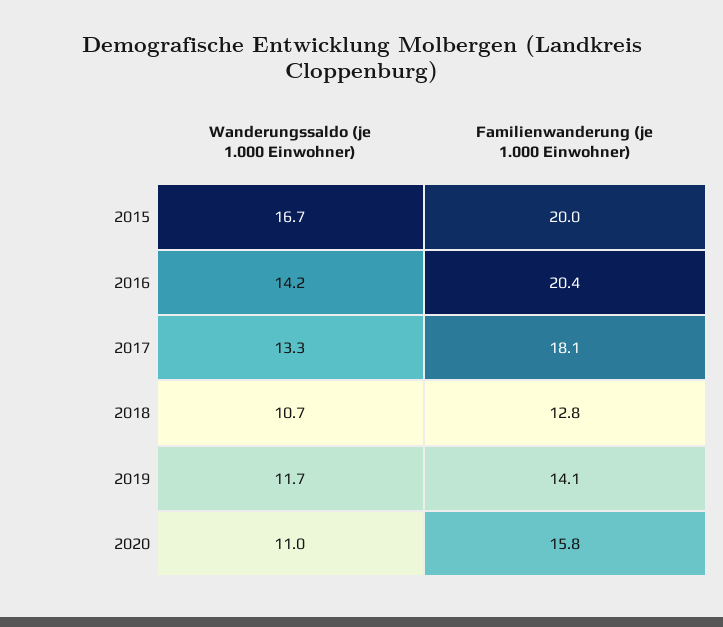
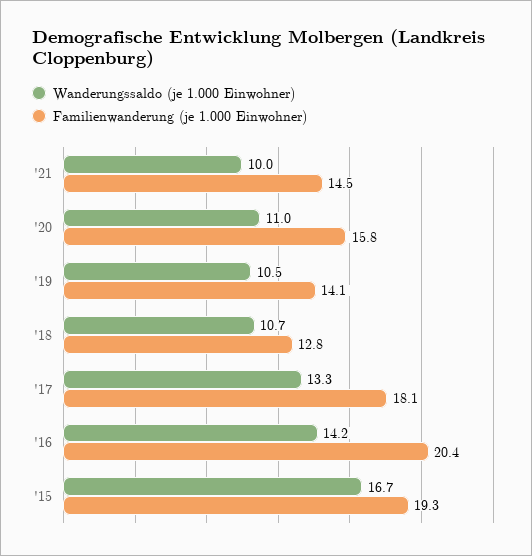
Familienwanderung (je 1.000 Einwohner), 2015: 20 -> 19.3
Wanderungssaldo (je 1.000 Einwohner), 2019: 11.7 -> 10.5
Wanderungssaldo (je 1.000 Einwohner), '21: none -> 10
Familienwanderung (je 1.000 Einwohner), '21: none -> 14.5

